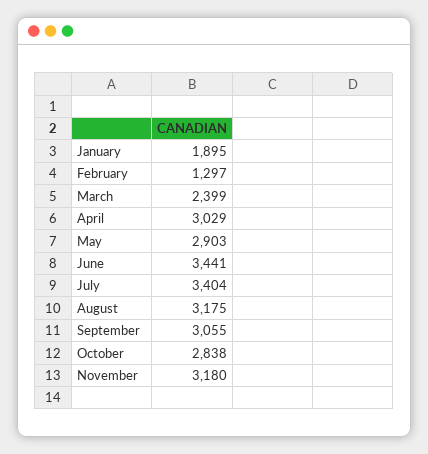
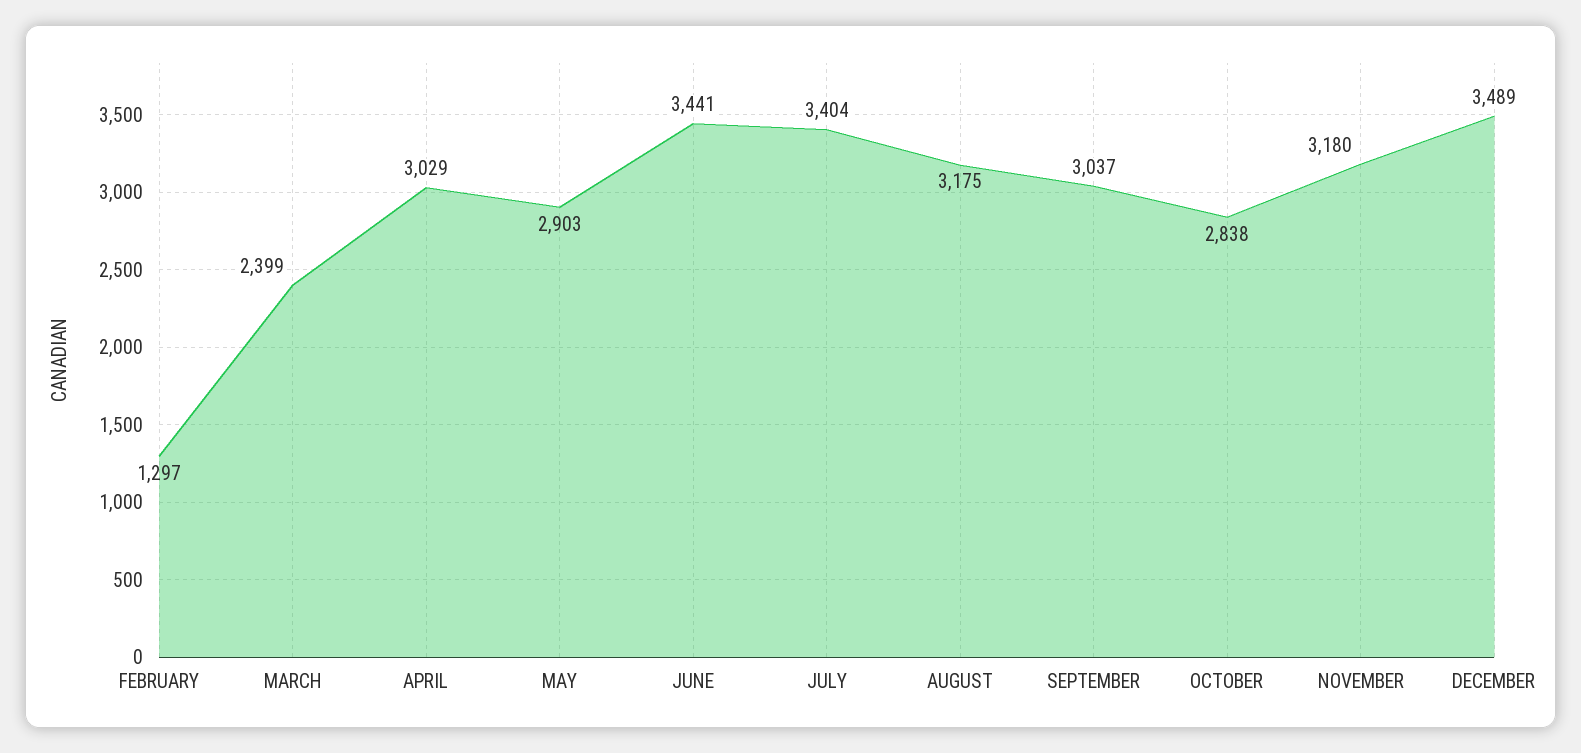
January: 1895 -> none
September: 3055 -> 3037
DECEMBER: none -> 3489

